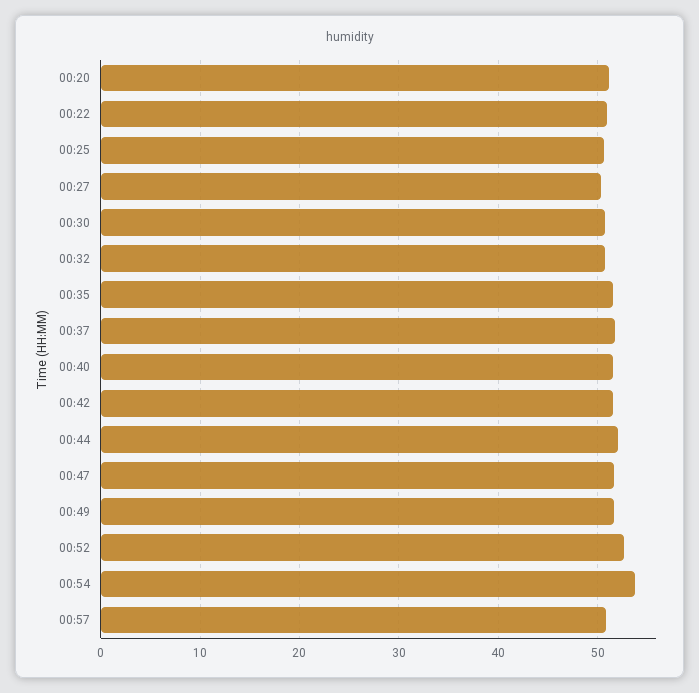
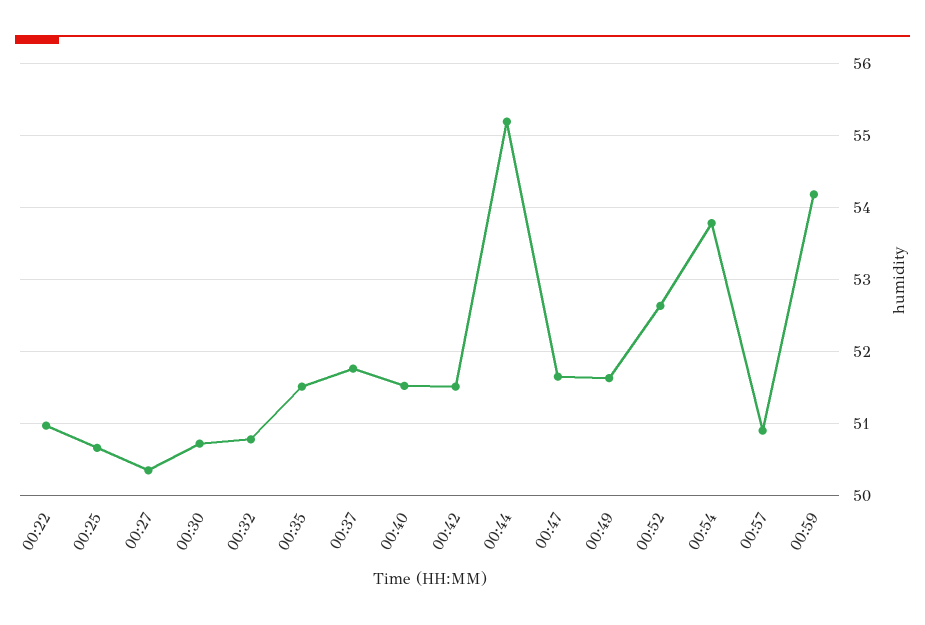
00:20: 51 -> none
00:44: 52 -> 55.2
00:59: none -> 54.2

